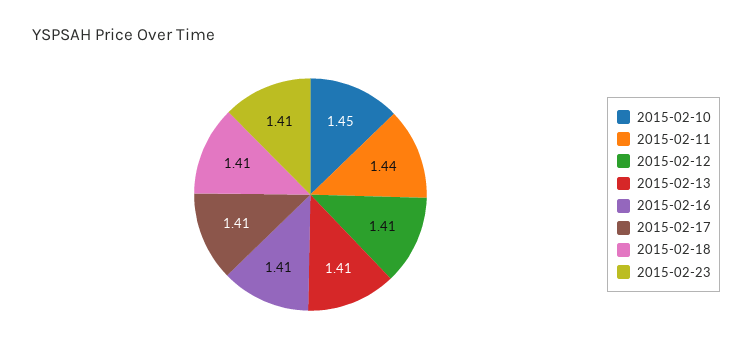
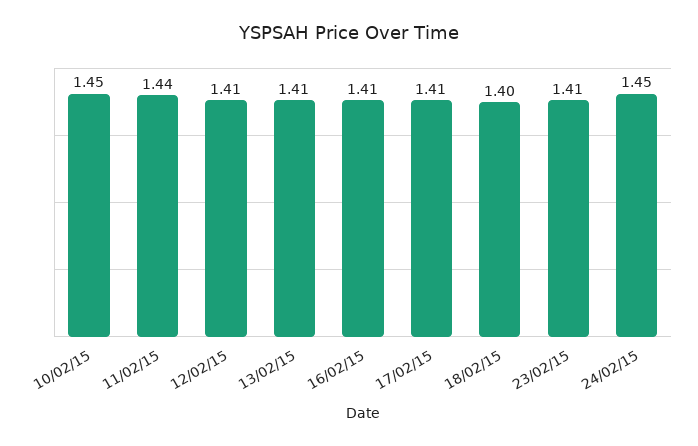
2015-02-18: 1.41 -> 1.4
24/02/15: none -> 1.45

